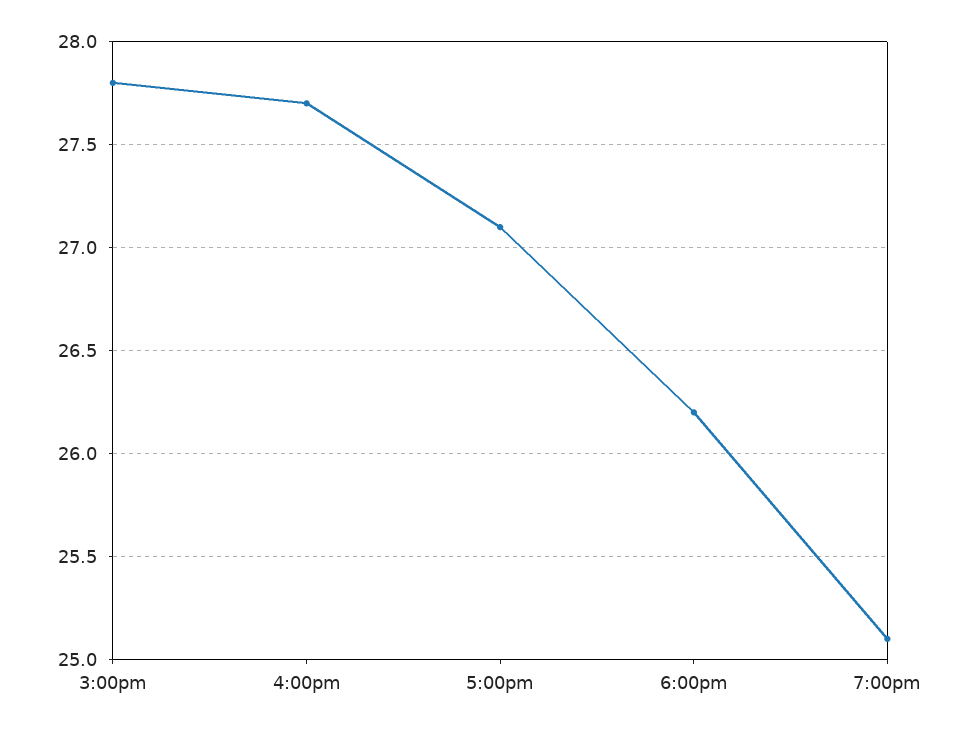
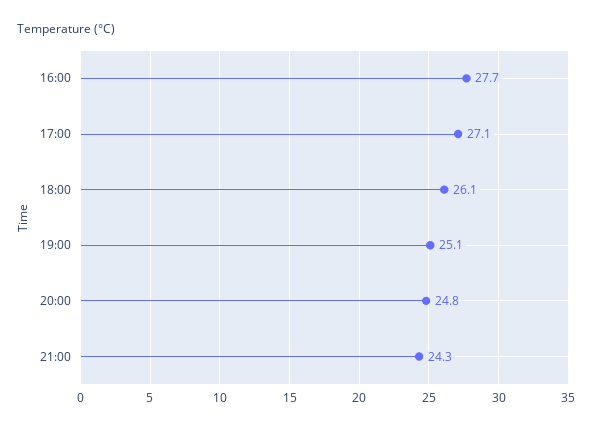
3:00pm: 27.8 -> none
6:00pm: 26.2 -> 26.1
20:00: none -> 24.8
21:00: none -> 24.3

